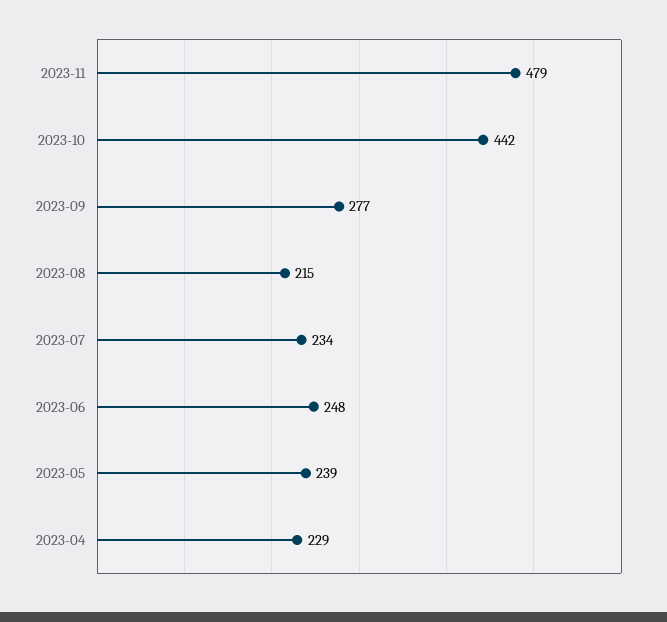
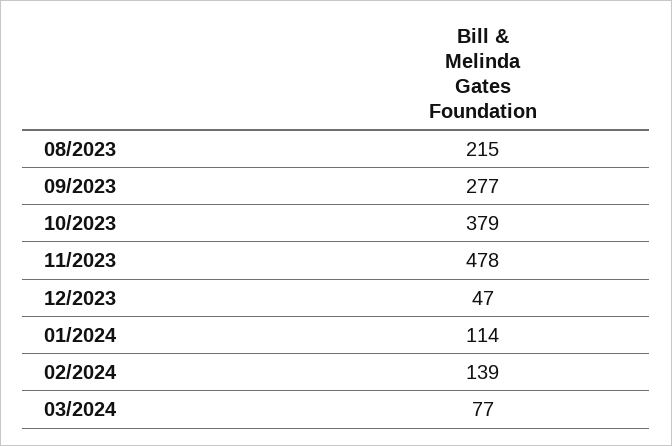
2023-11: 479 -> 478
2023-10: 442 -> 379
2023-07: 234 -> none
2023-06: 248 -> none
2023-05: 239 -> none
2023-04: 229 -> none
12/2023: none -> 47
01/2024: none -> 114
02/2024: none -> 139
03/2024: none -> 77

